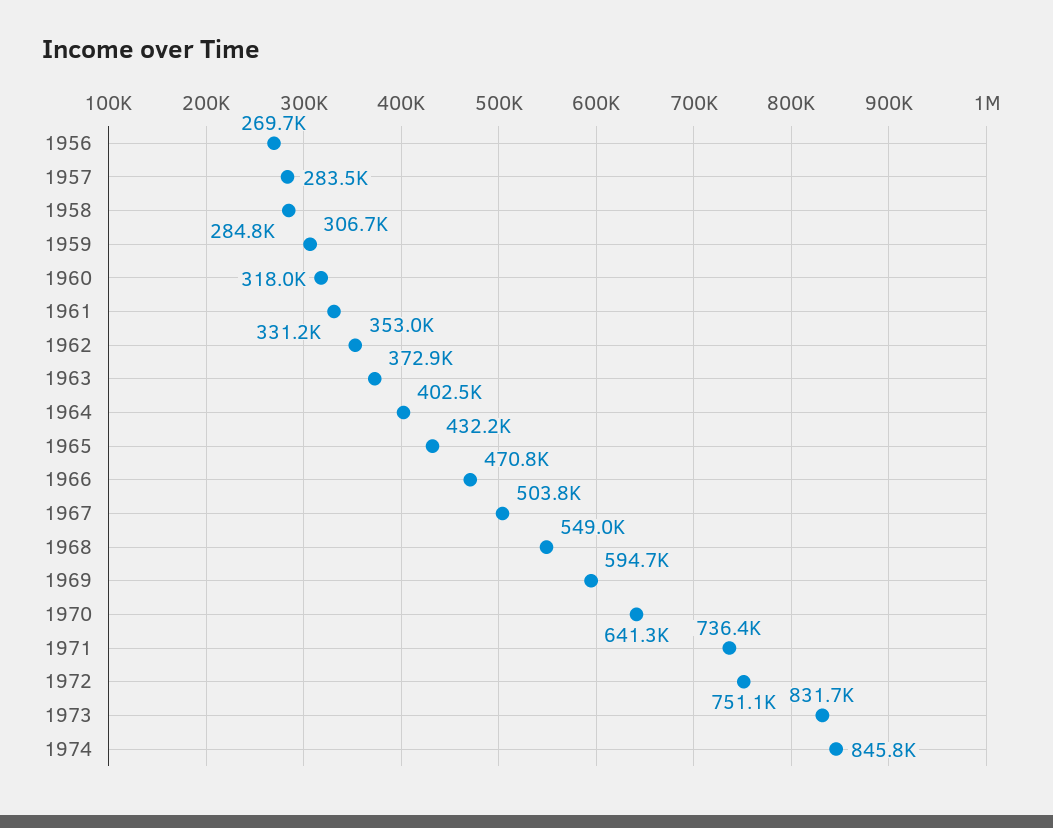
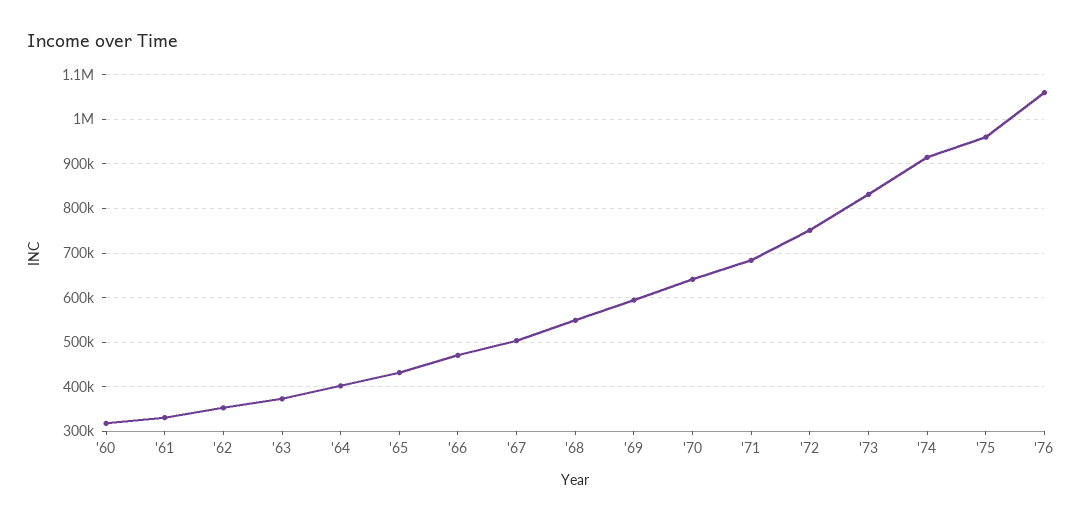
1956: 269700 -> none
1957: 283500 -> none
1958: 284800 -> none
1959: 306700 -> none
1971: 736400 -> 680000
1974: 845800 -> 920000
'75: none -> 960000
'76: none -> 1060000

